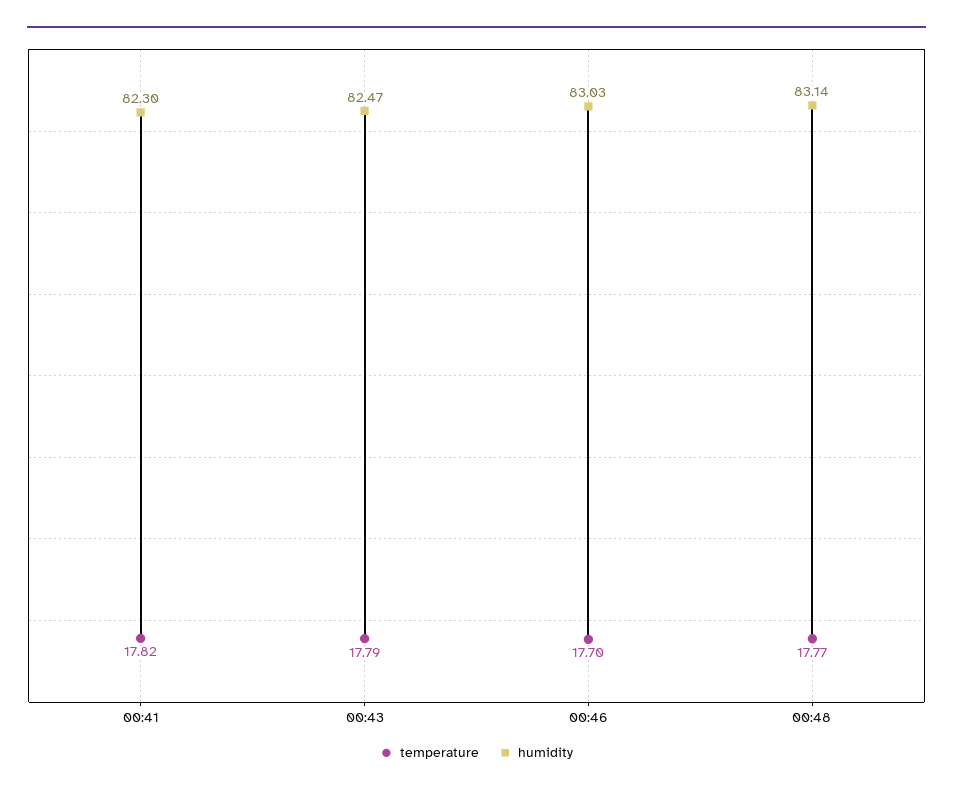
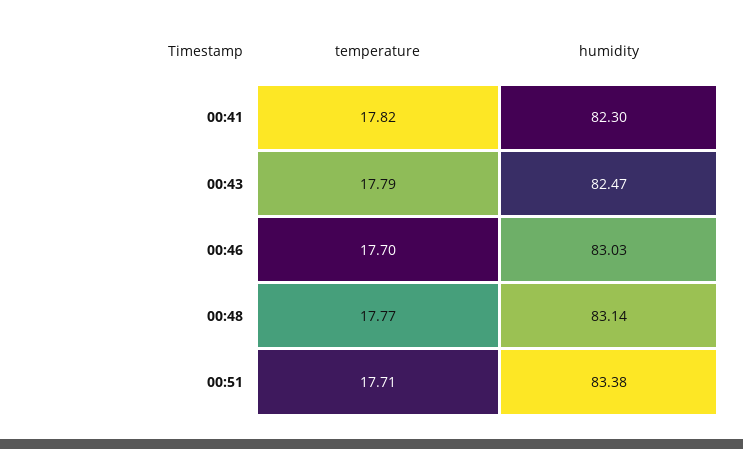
temperature, 00:51: none -> 17.71
humidity, 00:51: none -> 83.38

